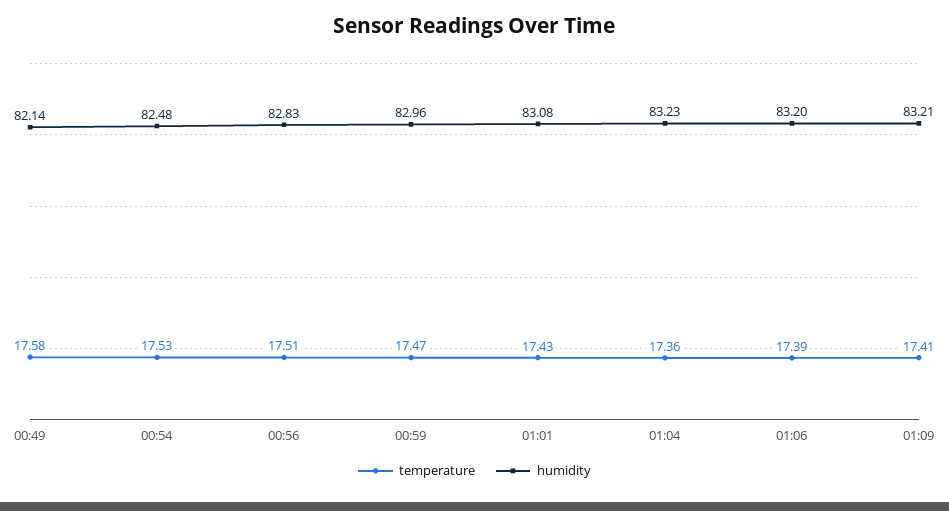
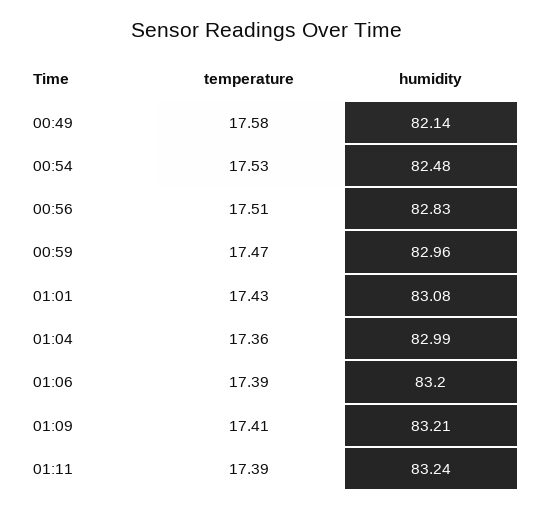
humidity, 01:04: 83.23 -> 82.99
temperature, 01:11: none -> 17.39
humidity, 01:11: none -> 83.24

